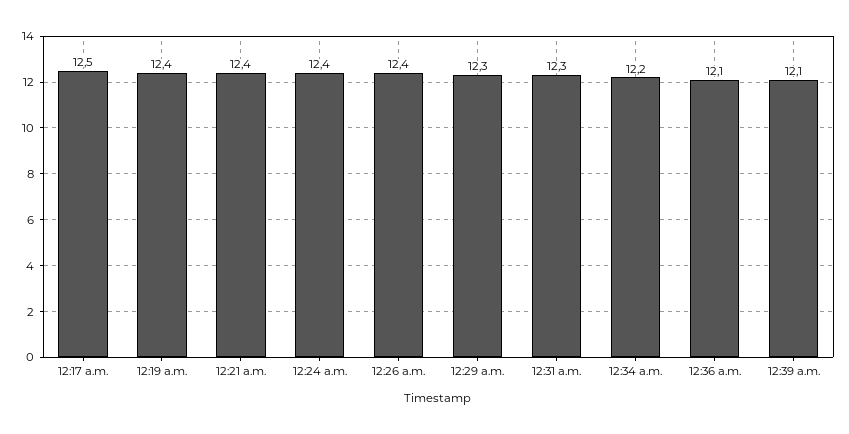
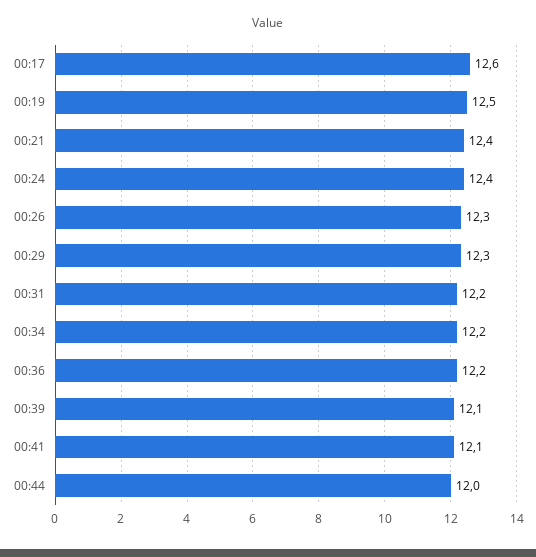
12:17 a.m.: 12.5 -> 12.6
12:19 a.m.: 12.4 -> 12.5
12:26 a.m.: 12.4 -> 12.3
12:31 a.m.: 12.3 -> 12.2
12:36 a.m.: 12.1 -> 12.2
00:41: none -> 12.1
00:44: none -> 12

